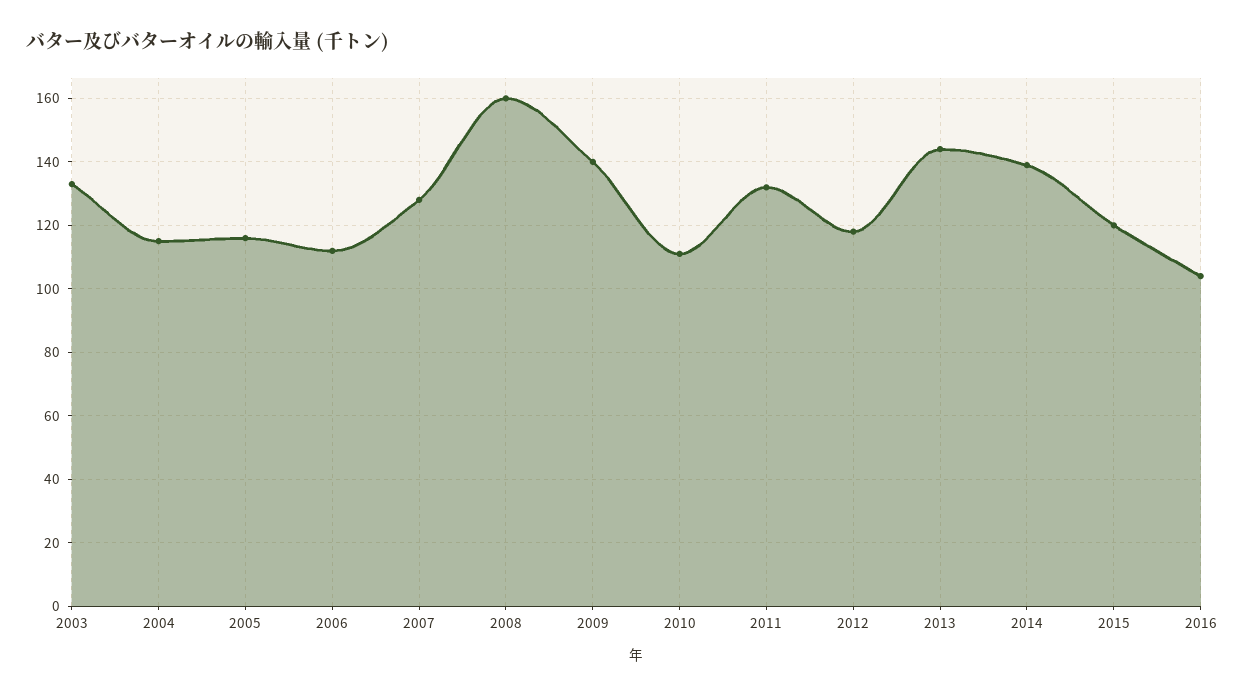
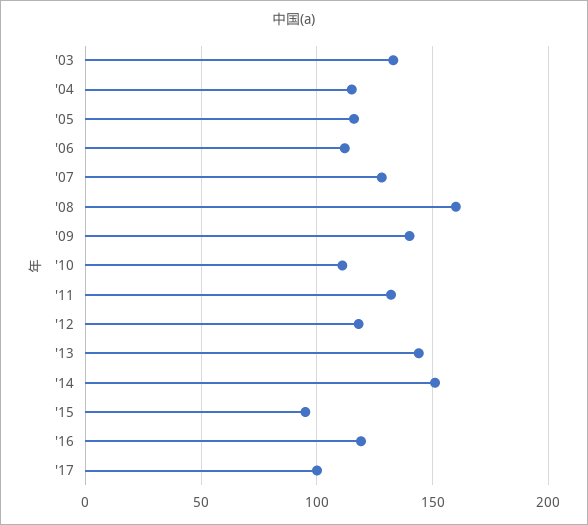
2014: 140 -> 150
2015: 120 -> 95
2016: 105 -> 120
'17: none -> 100

